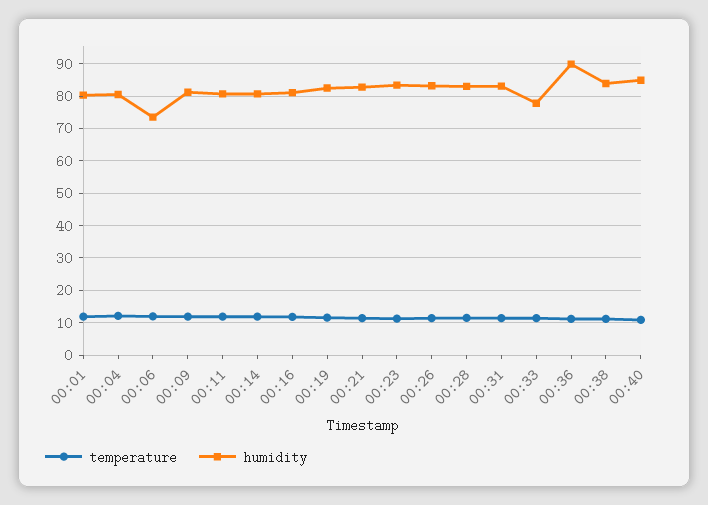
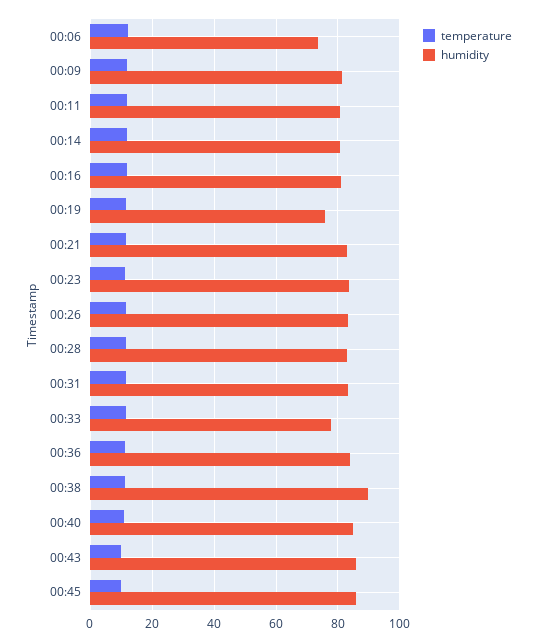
temperature, 00:01: 12 -> none
humidity, 00:01: 80 -> none
temperature, 00:04: 12 -> none
humidity, 00:04: 80 -> none
humidity, 00:19: 82 -> 76
humidity, 00:36: 90 -> 84
humidity, 00:38: 84 -> 90
temperature, 00:43: none -> 10
humidity, 00:43: none -> 86
temperature, 00:45: none -> 10
humidity, 00:45: none -> 86

